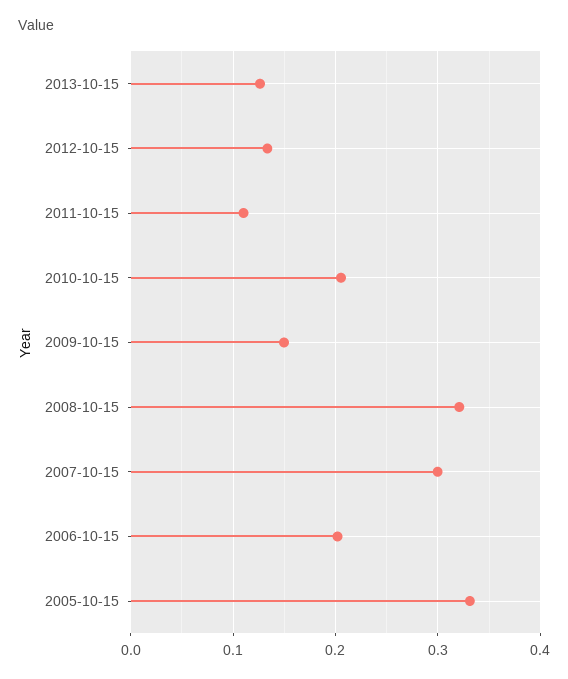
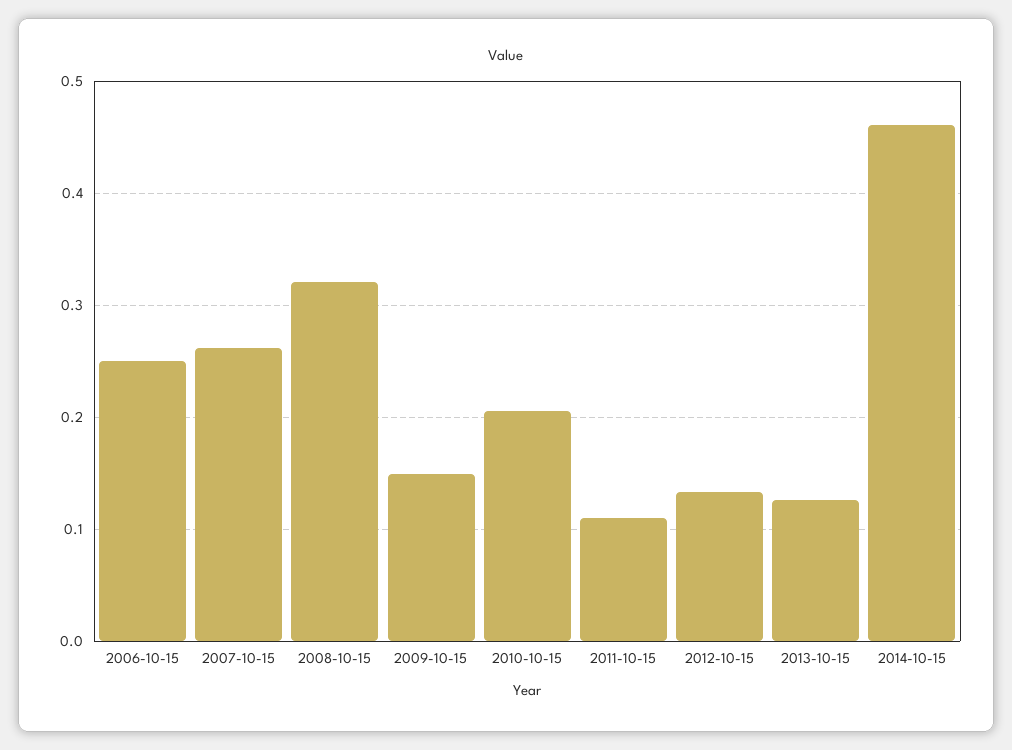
2007-10-15: 0.3 -> 0.26
2006-10-15: 0.2 -> 0.25
2005-10-15: 0.33 -> none
2014-10-15: none -> 0.46

